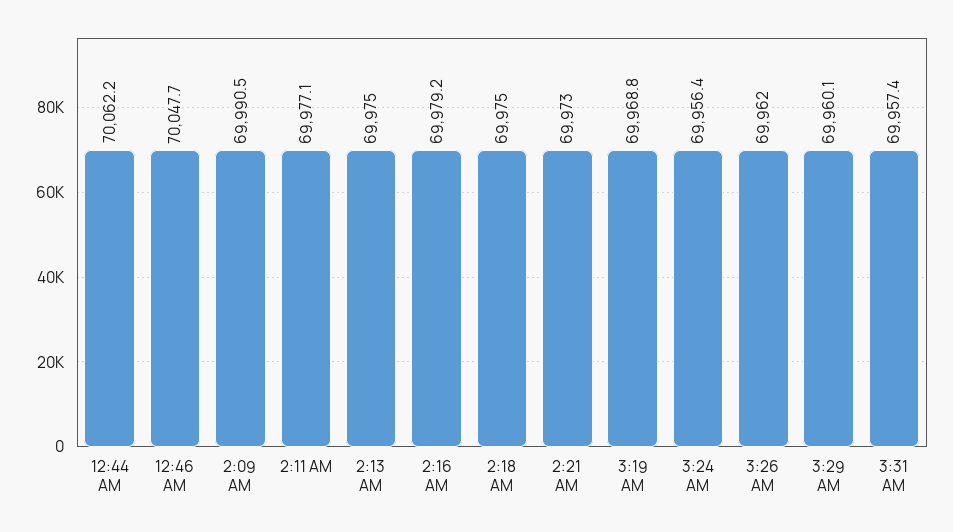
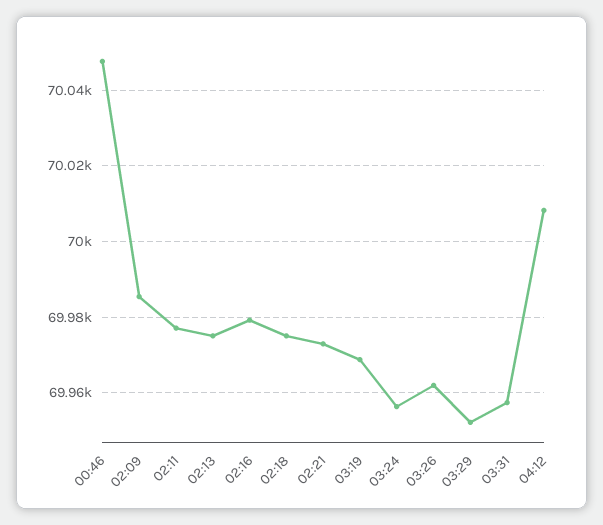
12:44 AM: 70062.2 -> none
2:09 AM: 69990.5 -> 69986
3:29 AM: 69960.1 -> 69952
04:12: none -> 70008

